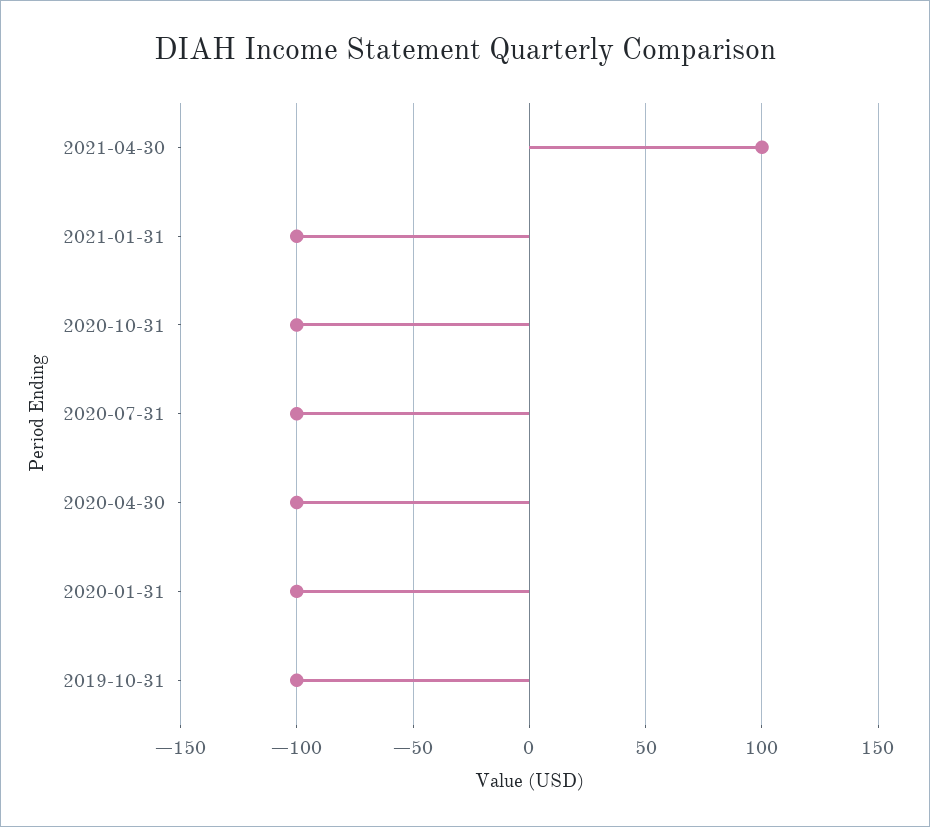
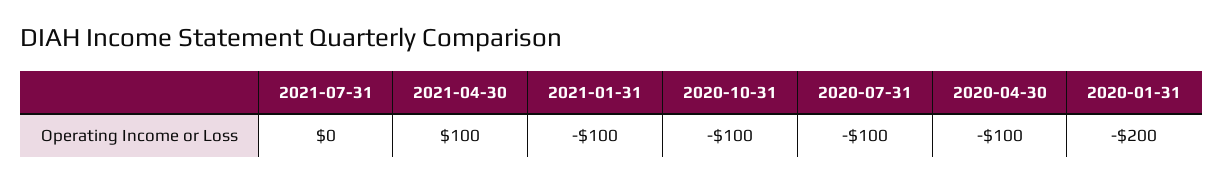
2020-01-31: -100 -> -200
2019-10-31: -100 -> none
2021-07-31: none -> 0

